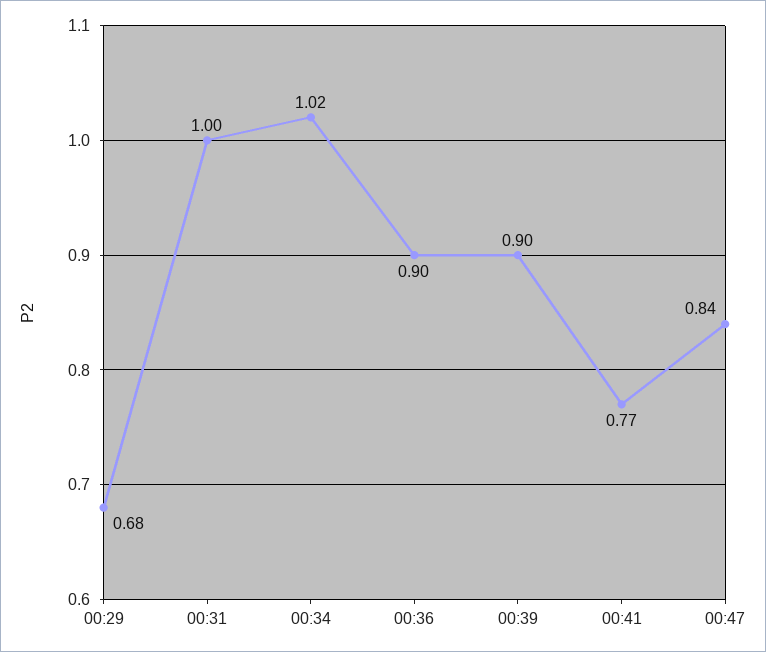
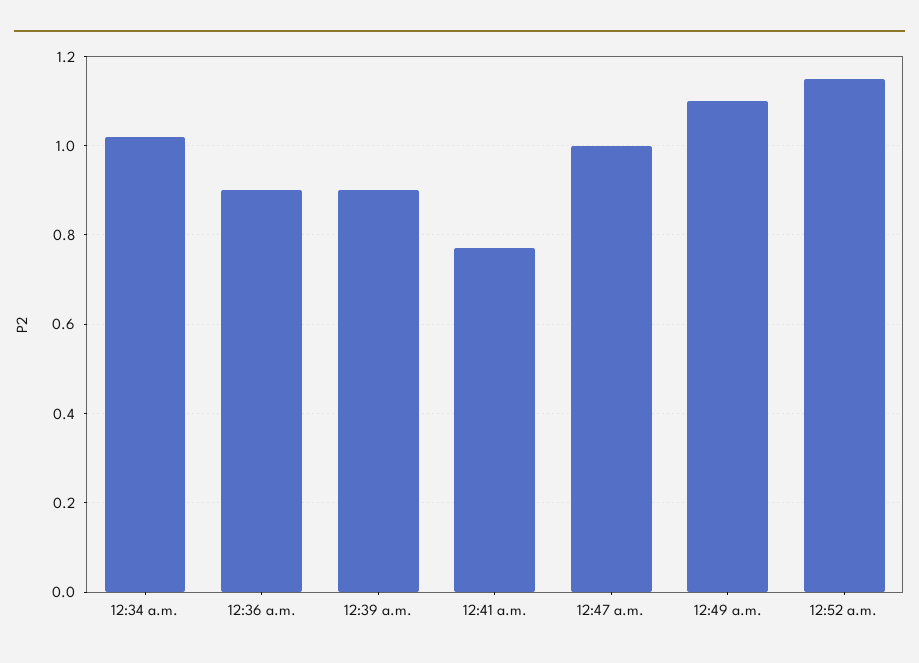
00:29: 0.68 -> none
00:31: 1 -> none
00:47: 0.84 -> 1
12:49 a.m.: none -> 1.1
12:52 a.m.: none -> 1.15

